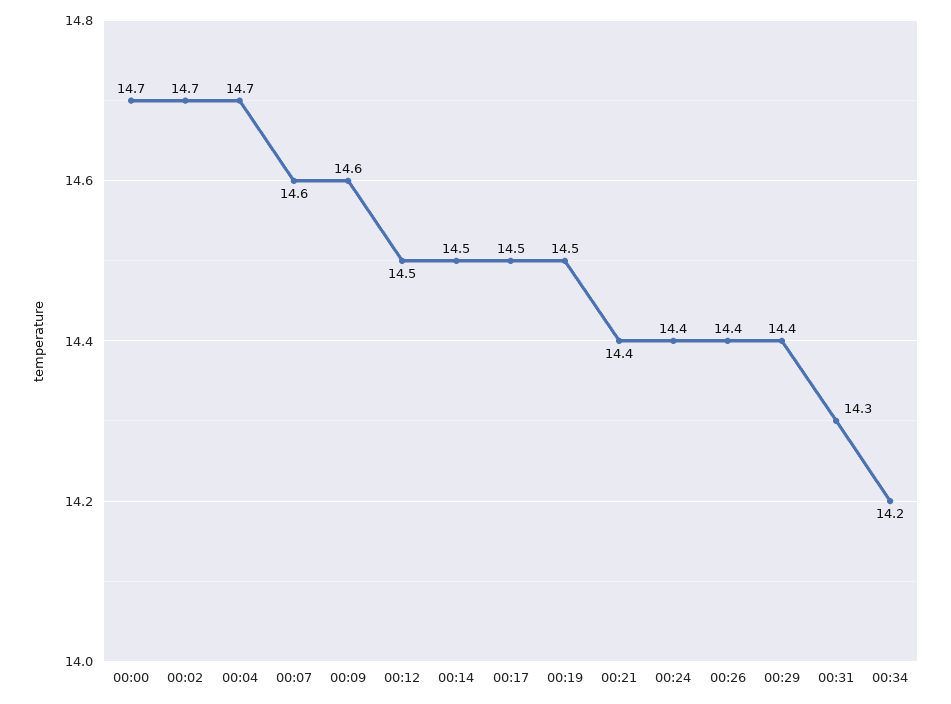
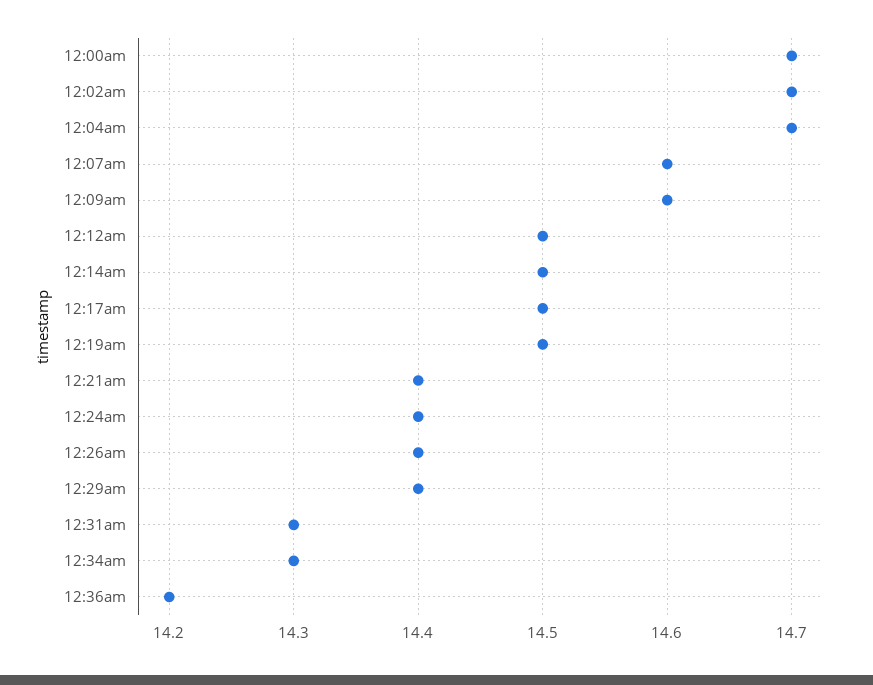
00:34: 14.2 -> 14.3
12:36am: none -> 14.2

